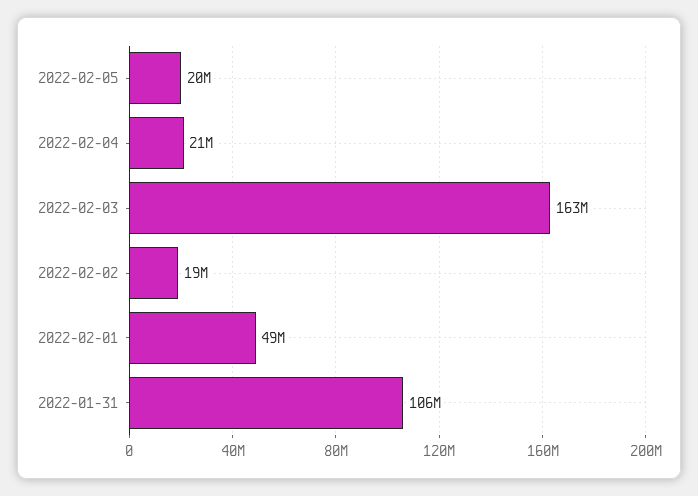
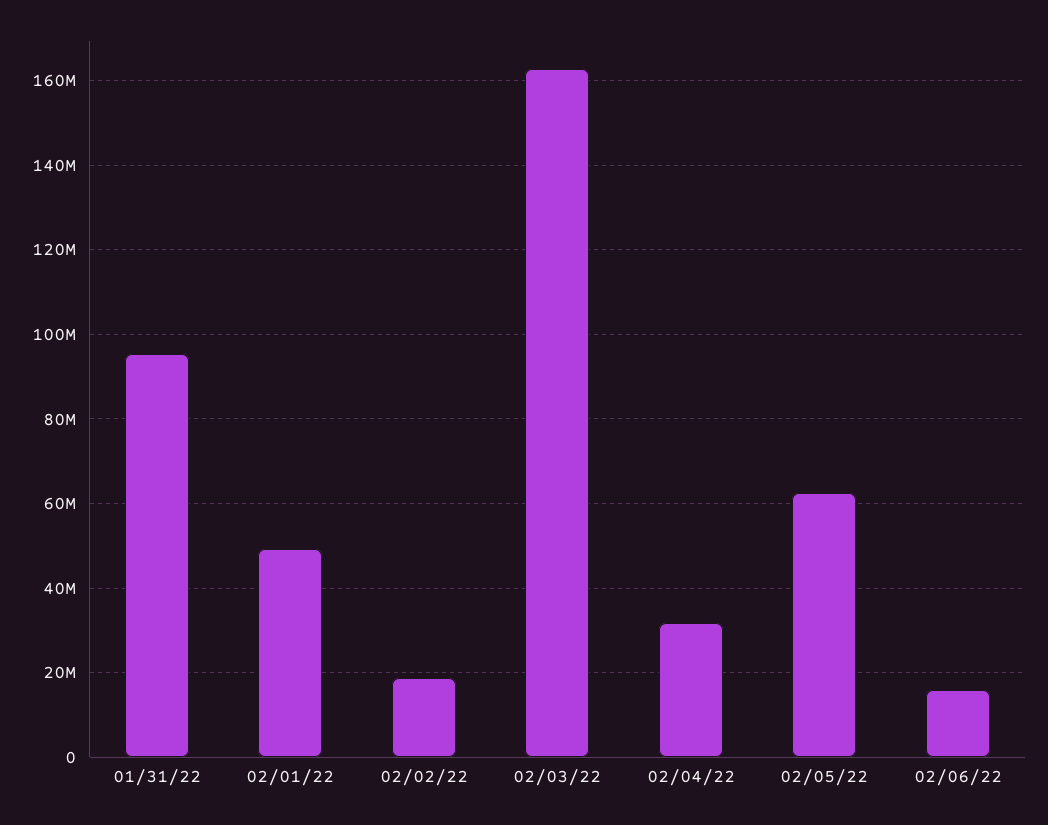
2022-02-05: 20000000 -> 62000000
2022-02-04: 21000000 -> 32000000
2022-01-31: 106000000 -> 96000000
02/06/22: none -> 16000000

